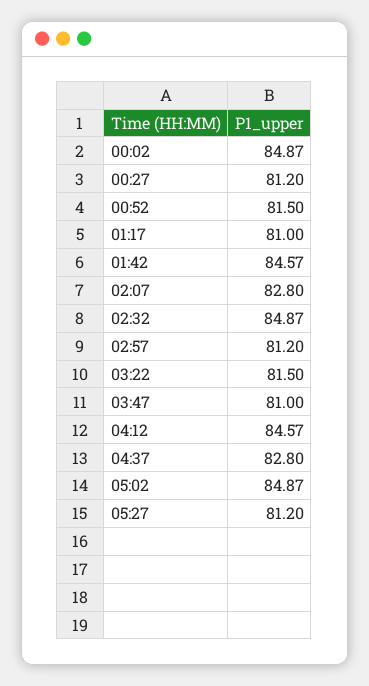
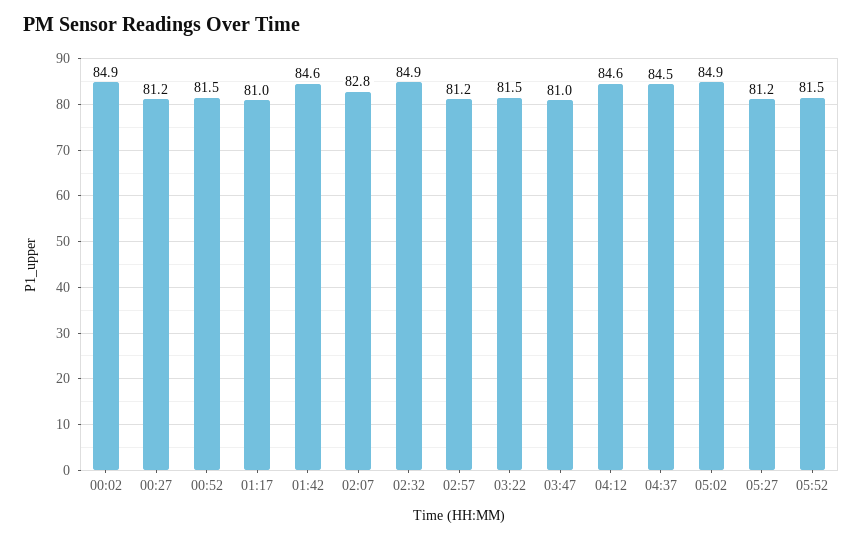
04:37: 82.8 -> 84.5
05:52: none -> 81.5

